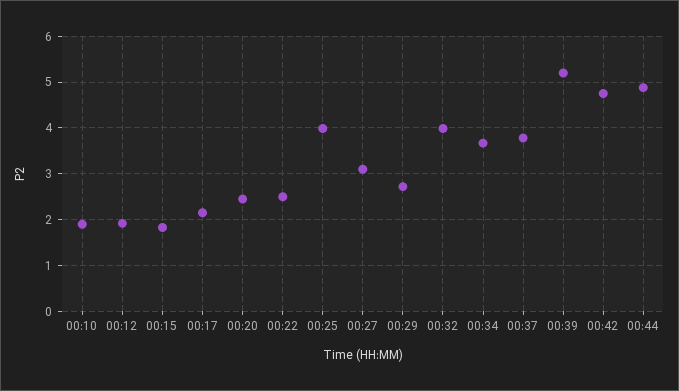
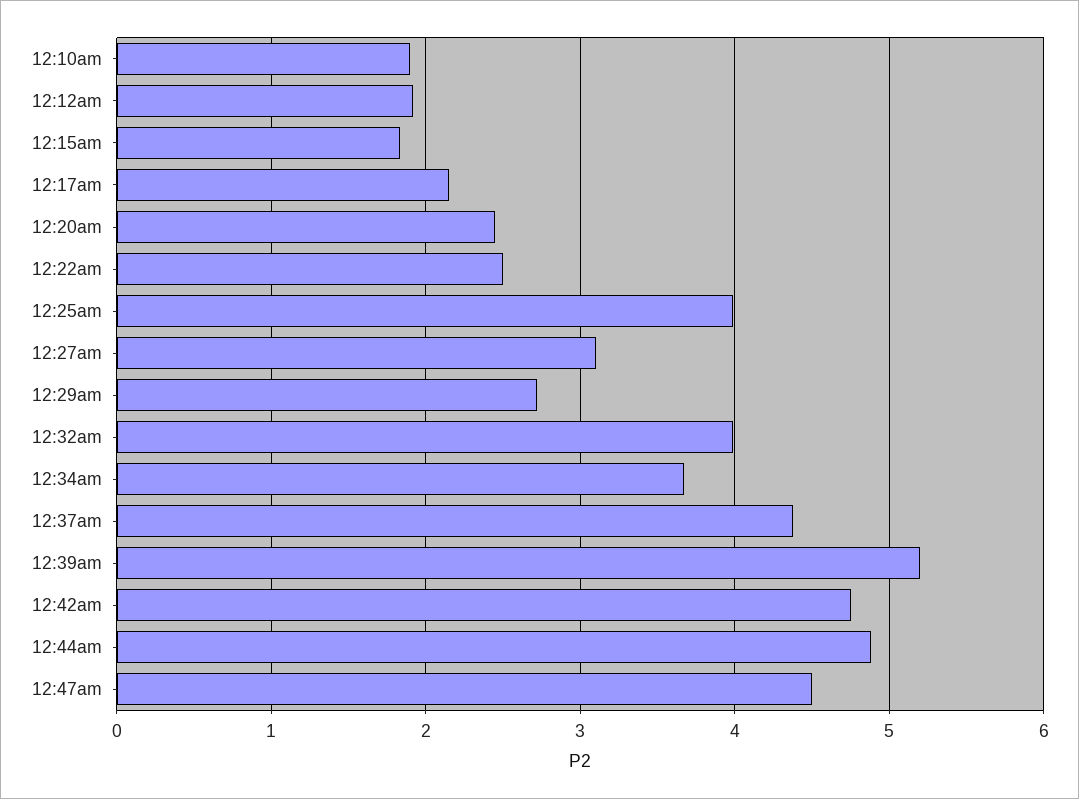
00:37: 3.8 -> 4.4
12:47am: none -> 4.5

